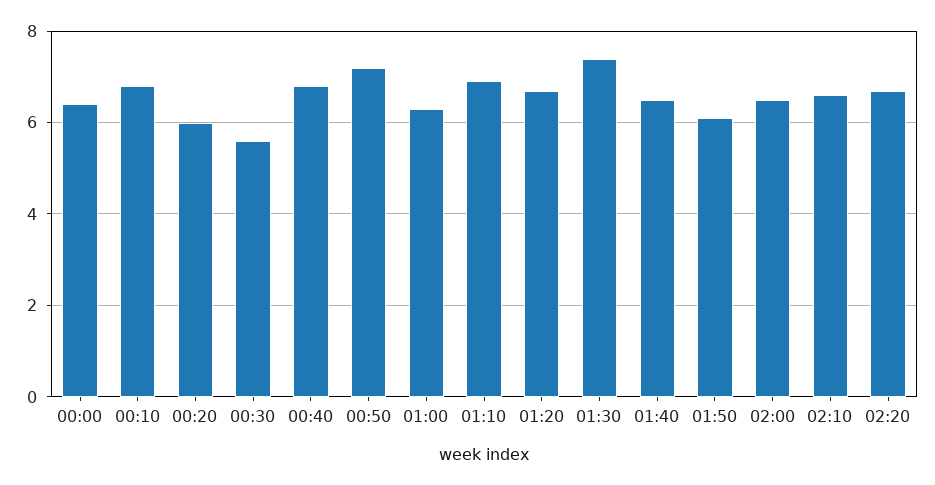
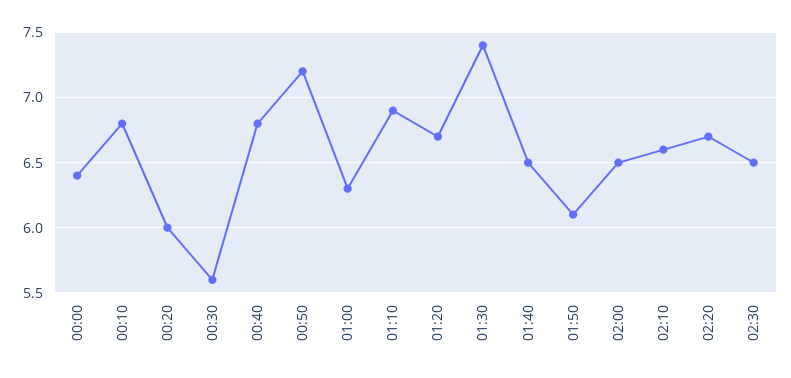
02:30: none -> 6.5

